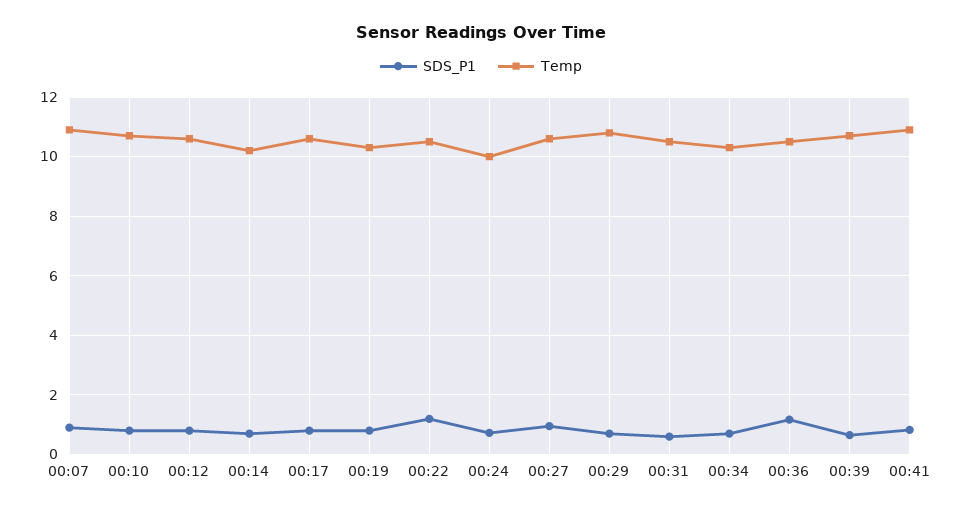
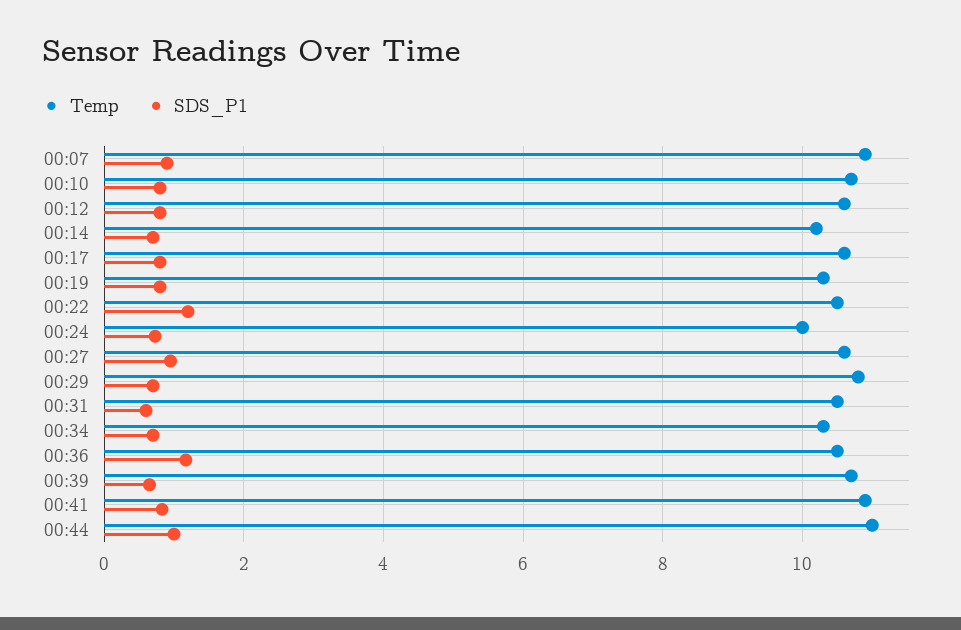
Temp, 00:44: none -> 11
SDS_P1, 00:44: none -> 1

